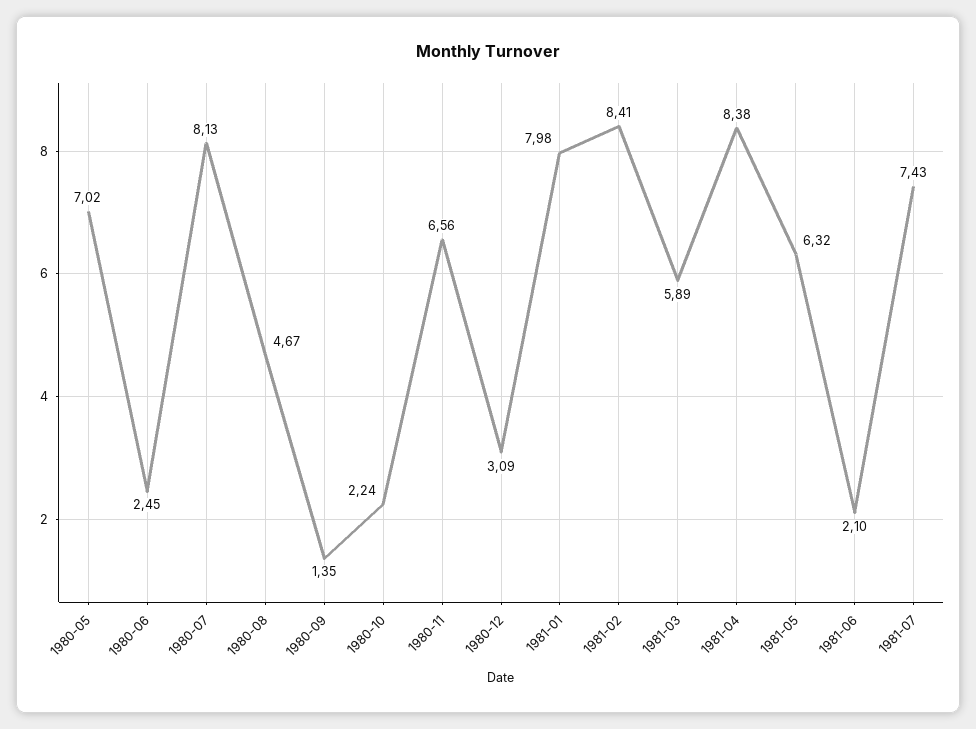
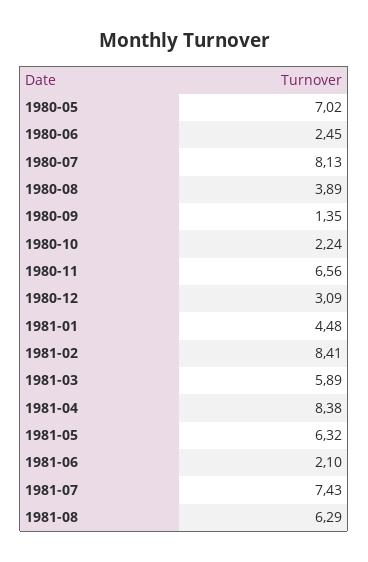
1980-08: 4.67 -> 3.89
1981-01: 7.98 -> 4.48
1981-08: none -> 6.29

